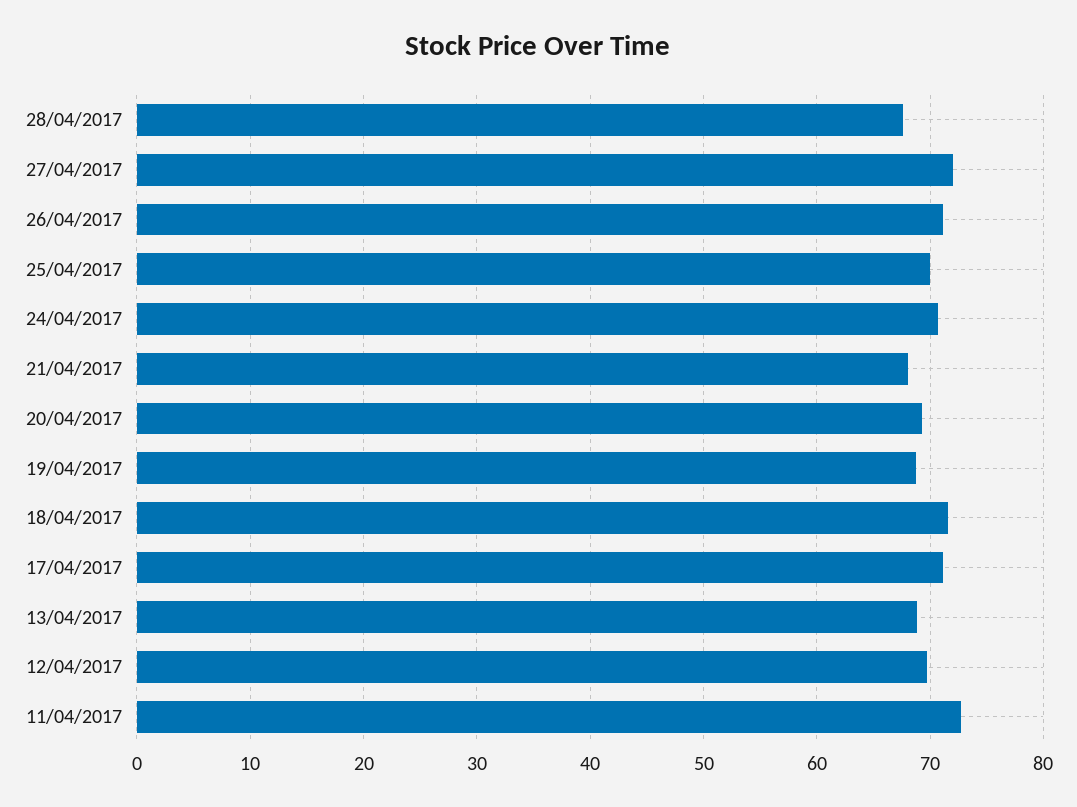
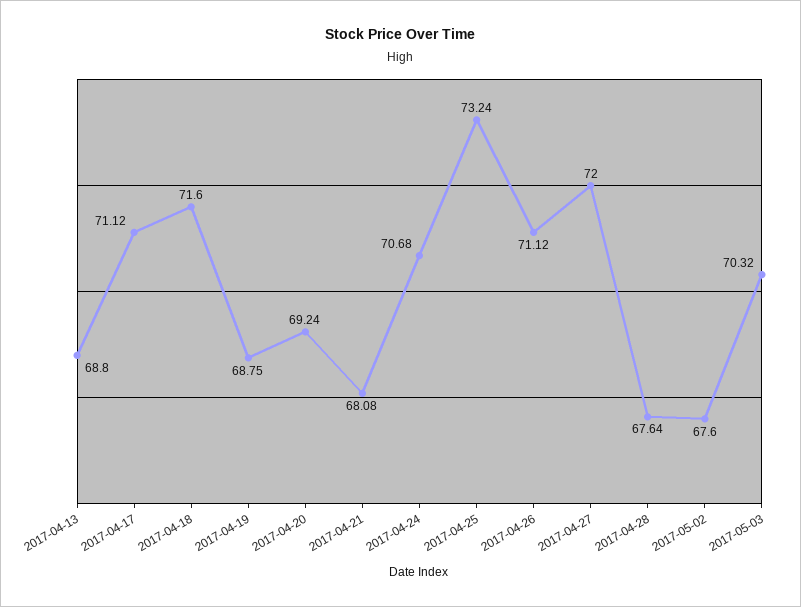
25/04/2017: 70 -> 73.24
12/04/2017: 70 -> none
11/04/2017: 73 -> none
2017-05-02: none -> 67.6
2017-05-03: none -> 70.32

